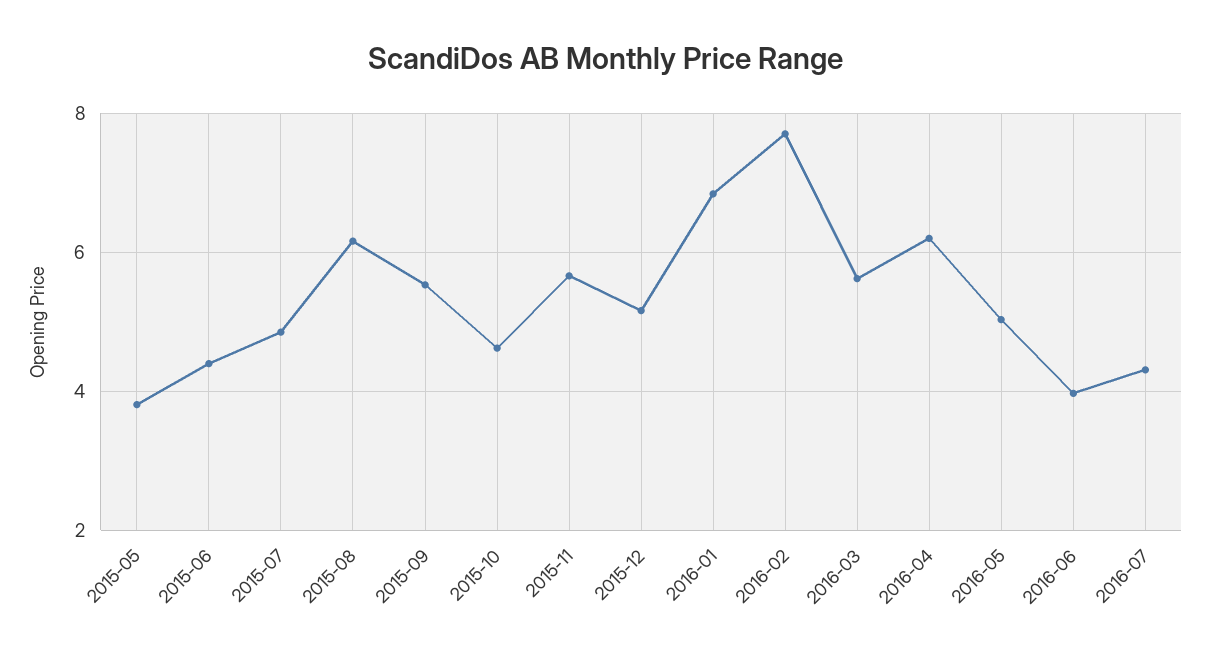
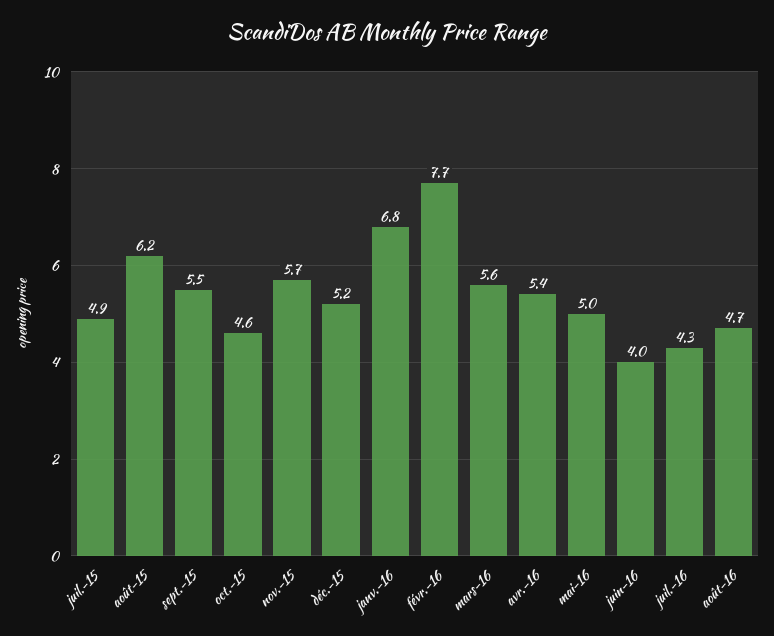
2015-05: 3.8 -> none
2015-06: 4.4 -> none
2016-04: 6.2 -> 5.4
août-16: none -> 4.7

